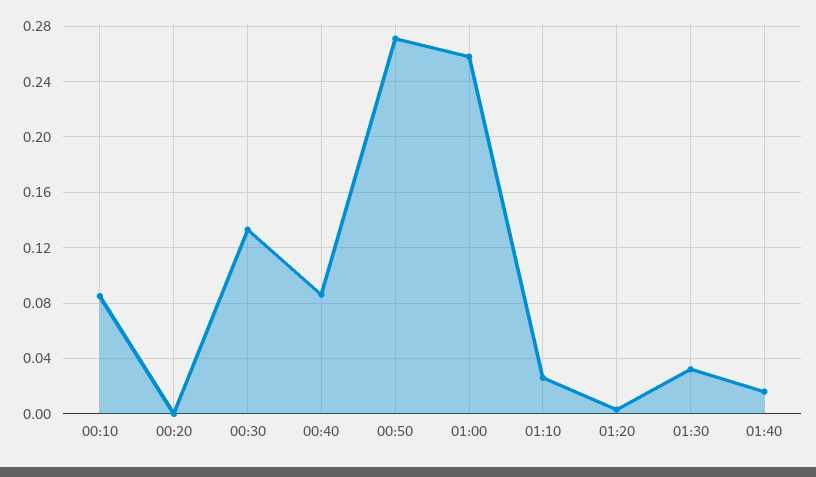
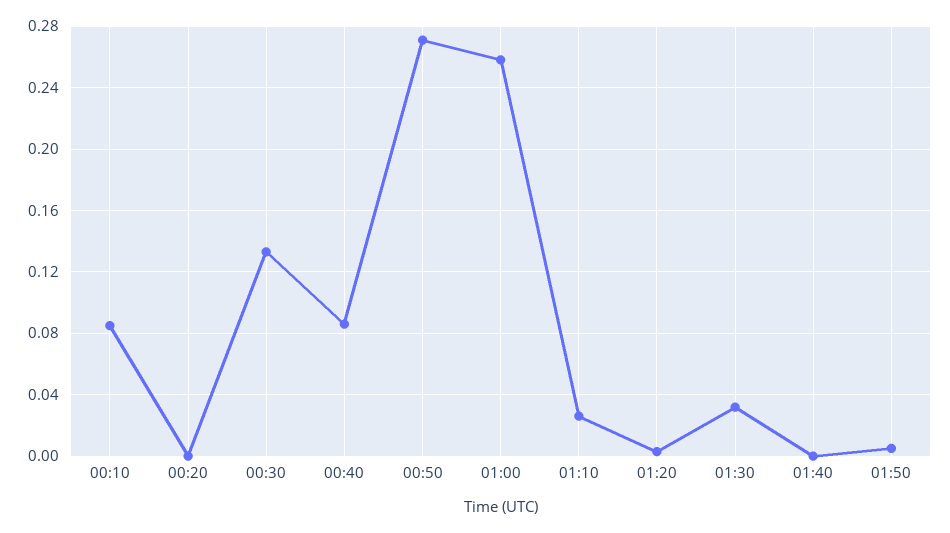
01:40: 0.015 -> 0
01:50: none -> 0.005

